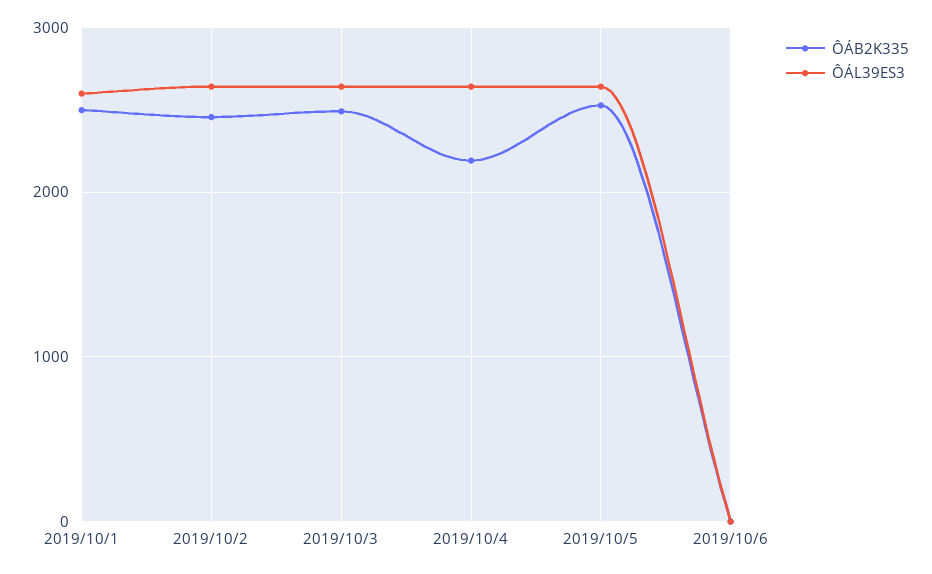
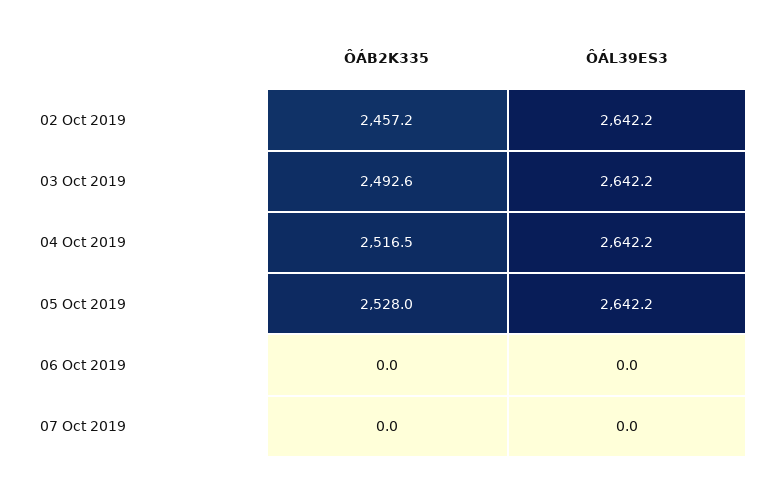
ÔÁB2K335, 2019/10/1: 2500 -> none
ÔÁL39ES3, 2019/10/1: 2600 -> none
ÔÁB2K335, 2019/10/4: 2200 -> 2516.5
ÔÁB2K335, 07 Oct 2019: none -> 0
ÔÁL39ES3, 07 Oct 2019: none -> 0

